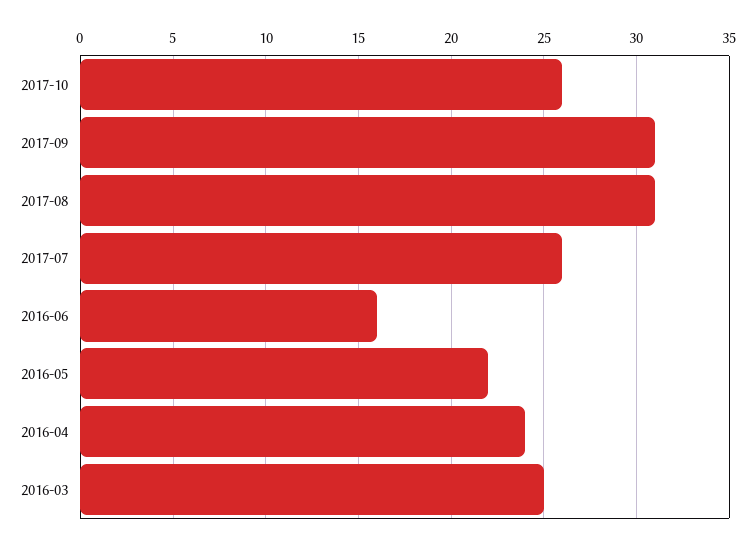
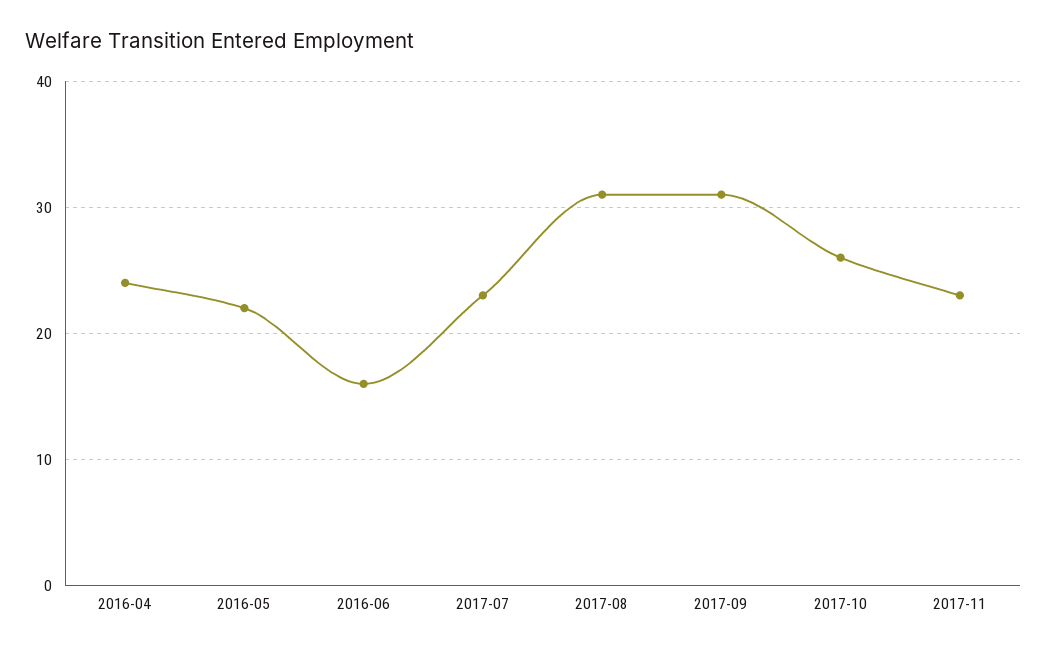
2017-07: 26 -> 23
2016-03: 25 -> none
2017-11: none -> 23

